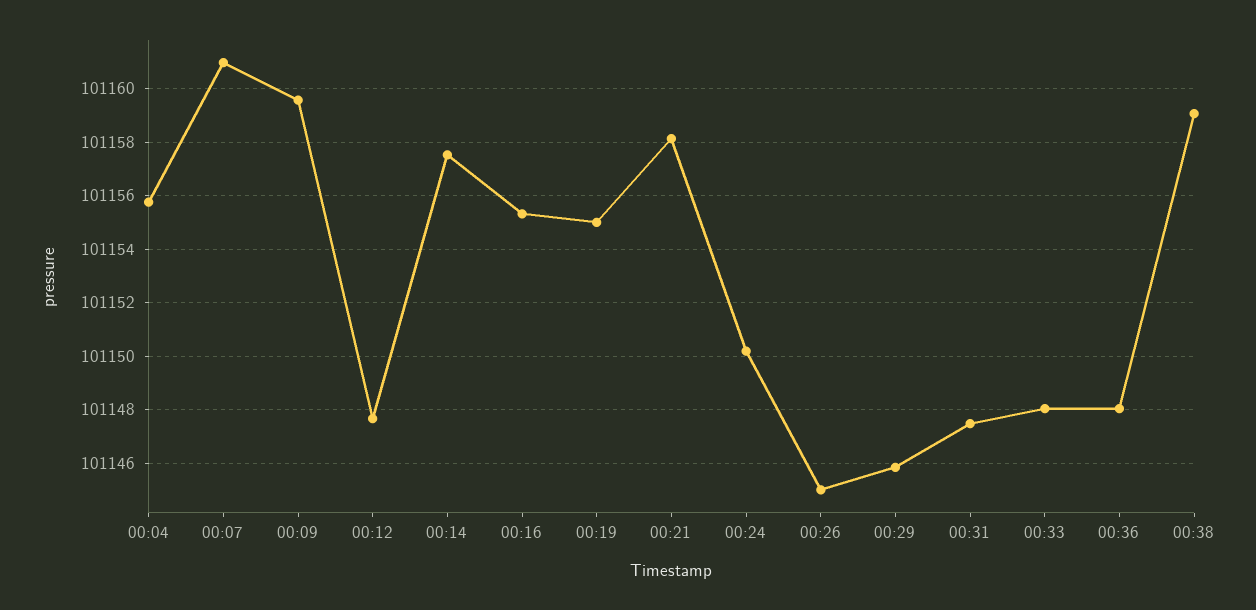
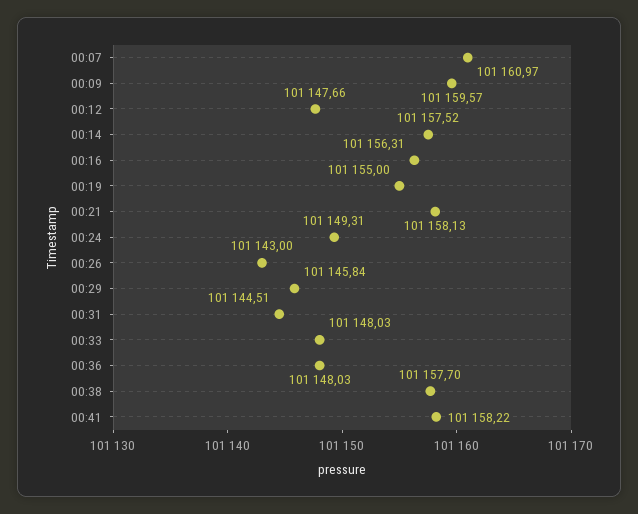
00:04: 101155.75 -> none
00:16: 101155.25 -> 101156.31
00:24: 101150.25 -> 101149.31
00:26: 101145 -> 101143
00:31: 101147.5 -> 101144.51
00:38: 101159 -> 101157.7
00:41: none -> 101158.22

